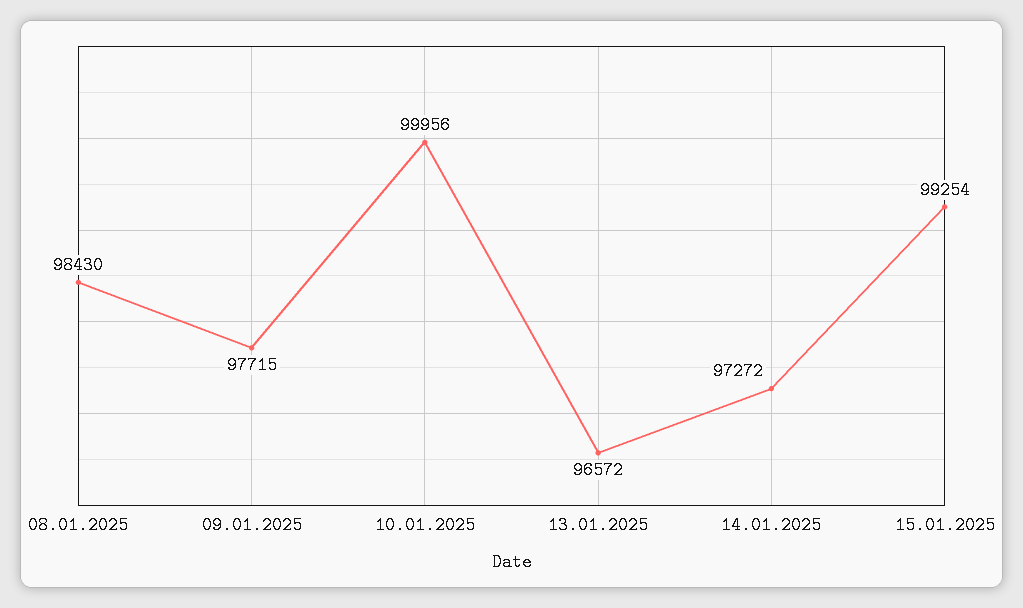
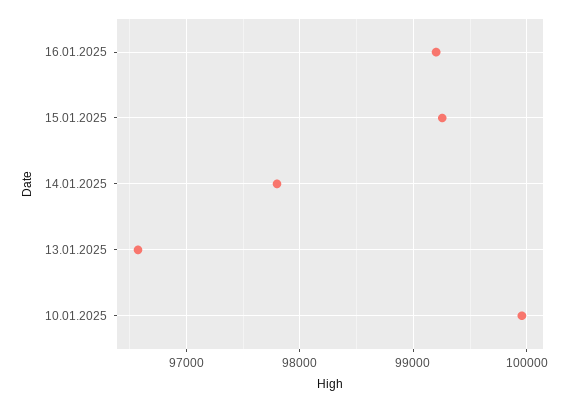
08.01.2025: 98430 -> none
09.01.2025: 97715 -> none
14.01.2025: 97272 -> 97800
16.01.2025: none -> 99200

